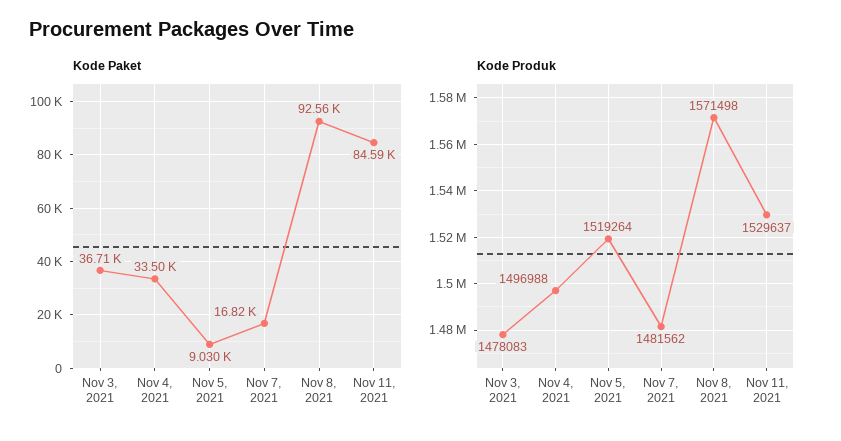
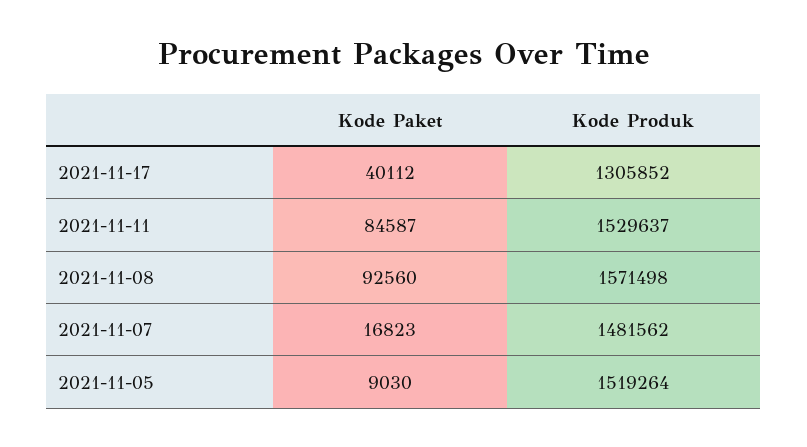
Kode Paket, Nov 3, 2021: 36710 -> none
Kode Paket, Nov 4, 2021: 33500 -> none
Kode Produk, Nov 3, 2021: 1478083 -> none
Kode Produk, Nov 4, 2021: 1496988 -> none
Kode Paket, 2021-11-17: none -> 40112
Kode Produk, 2021-11-17: none -> 1305852

